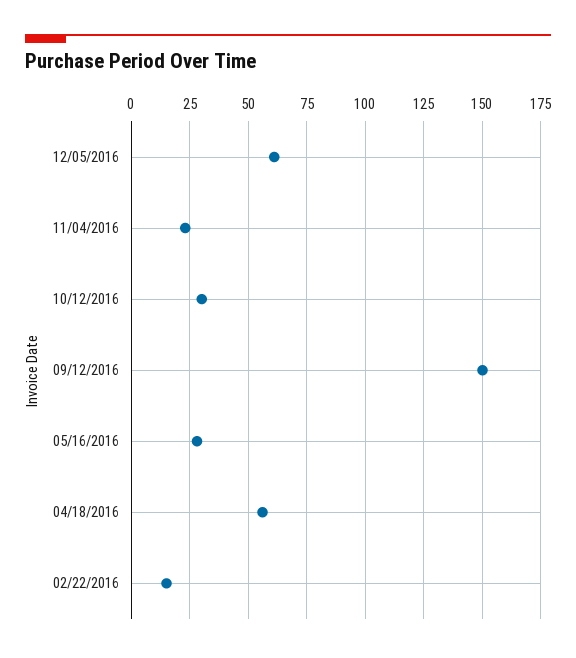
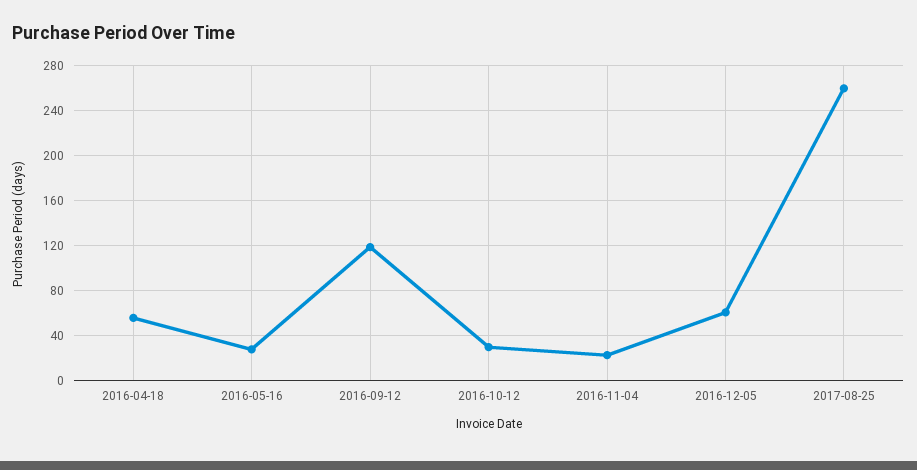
09/12/2016: 150 -> 120
02/22/2016: 15 -> none
2017-08-25: none -> 260

